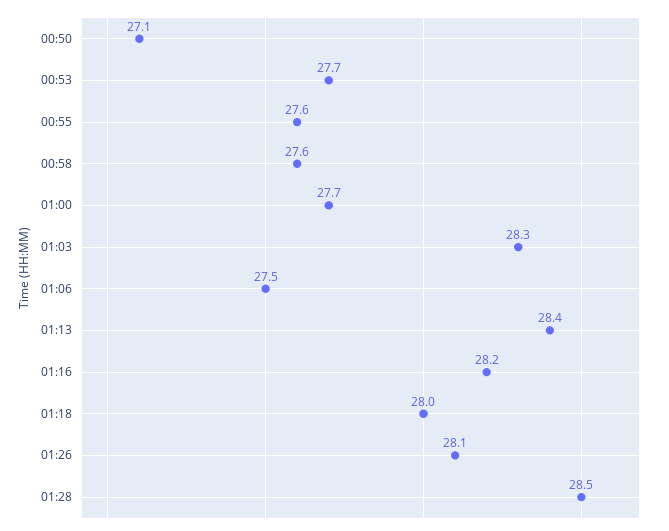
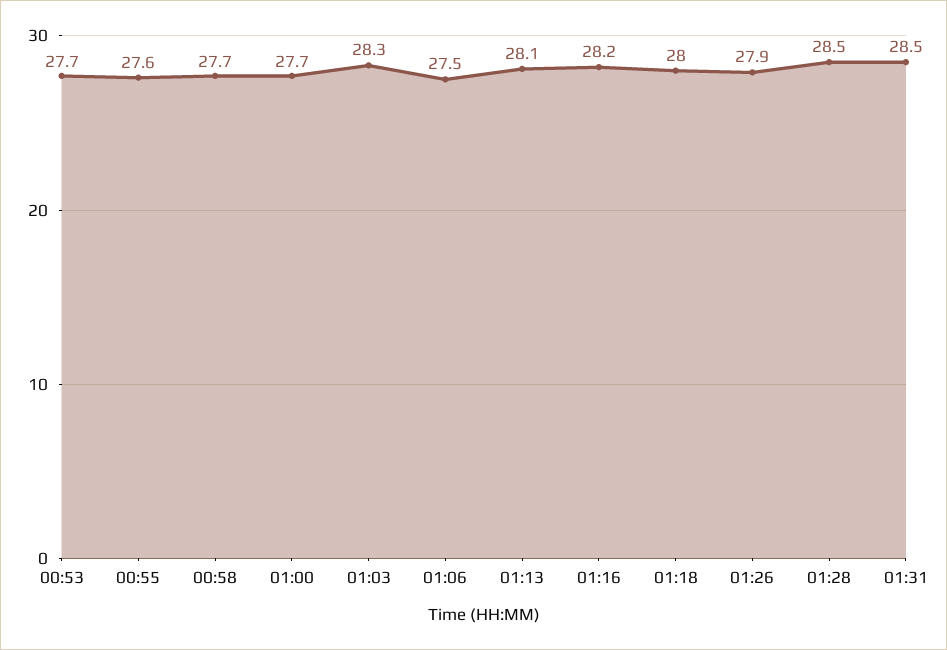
00:50: 27.1 -> none
00:58: 27.6 -> 27.7
01:13: 28.4 -> 28.1
01:26: 28.1 -> 27.9
01:31: none -> 28.5

